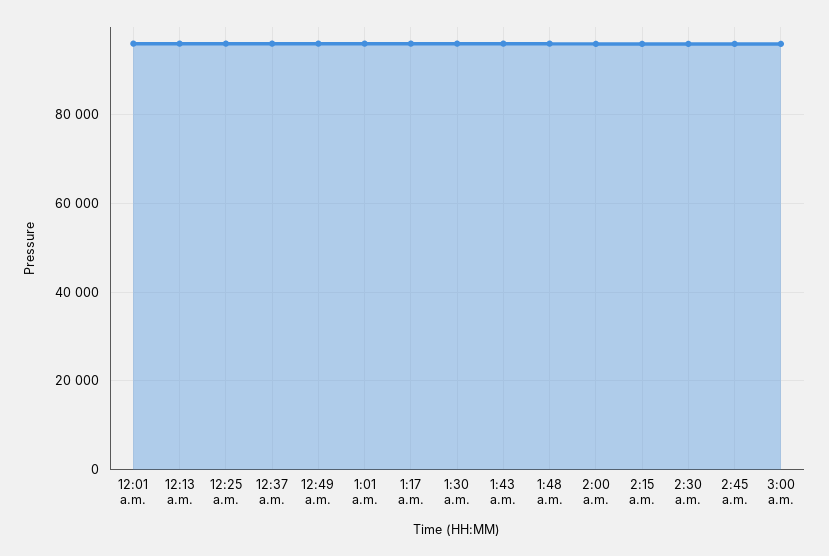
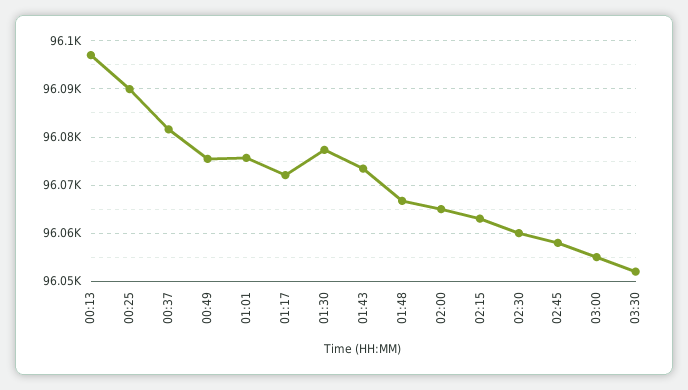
12:01 a.m.: 96000 -> none
03:30: none -> 96052

